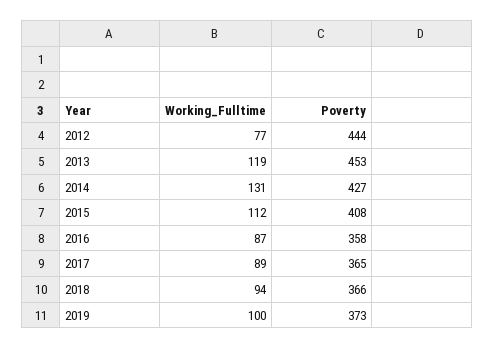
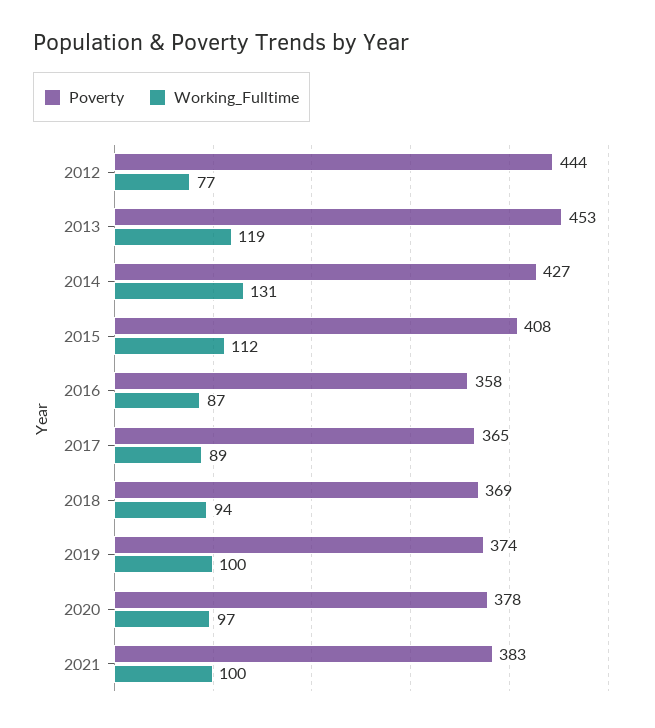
Poverty, 2018: 366 -> 369
Poverty, 2019: 373 -> 374
Poverty, 2020: none -> 378
Working_Fulltime, 2020: none -> 97
Poverty, 2021: none -> 383
Working_Fulltime, 2021: none -> 100

